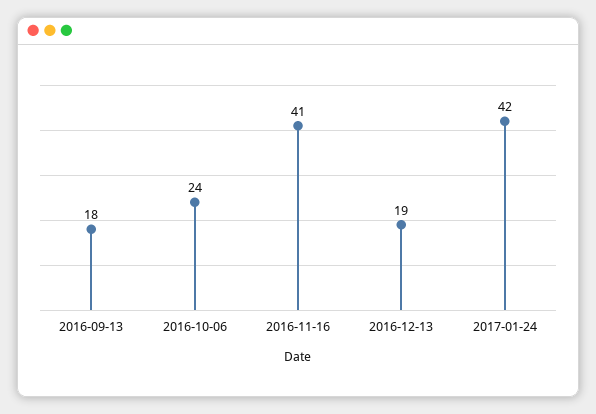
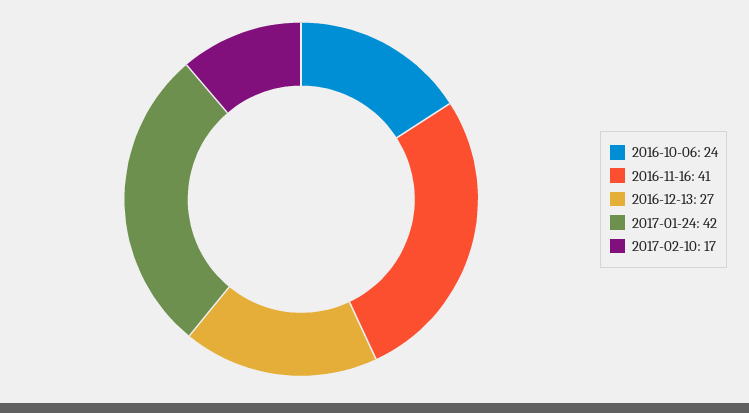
2016-09-13: 18 -> none
2016-12-13: 19 -> 27
2017-02-10: none -> 17

